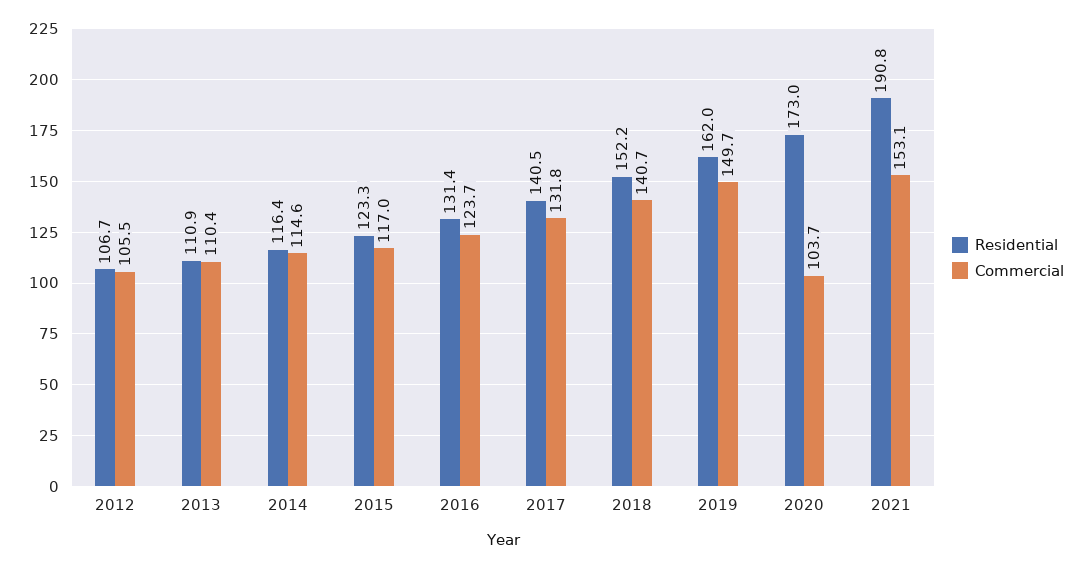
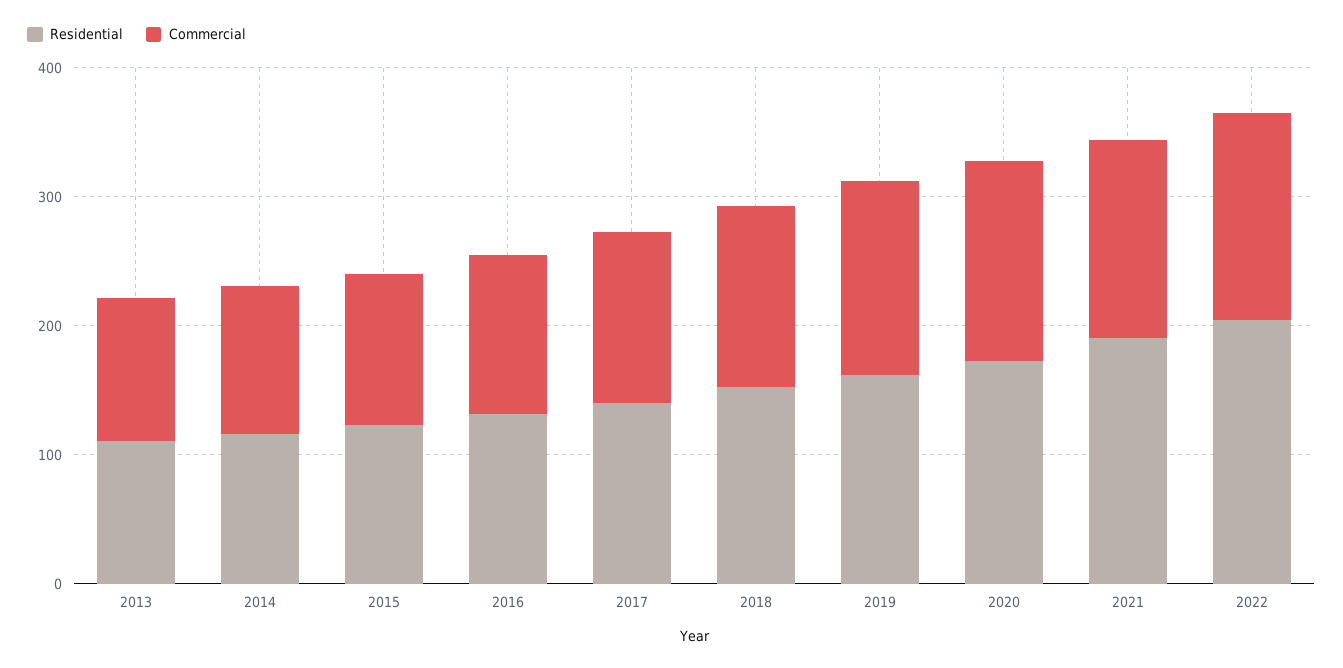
Residential, 2012: 106.7 -> none
Commercial, 2012: 105.5 -> none
Commercial, 2020: 103.7 -> 160
Residential, 2022: none -> 200
Commercial, 2022: none -> 160

